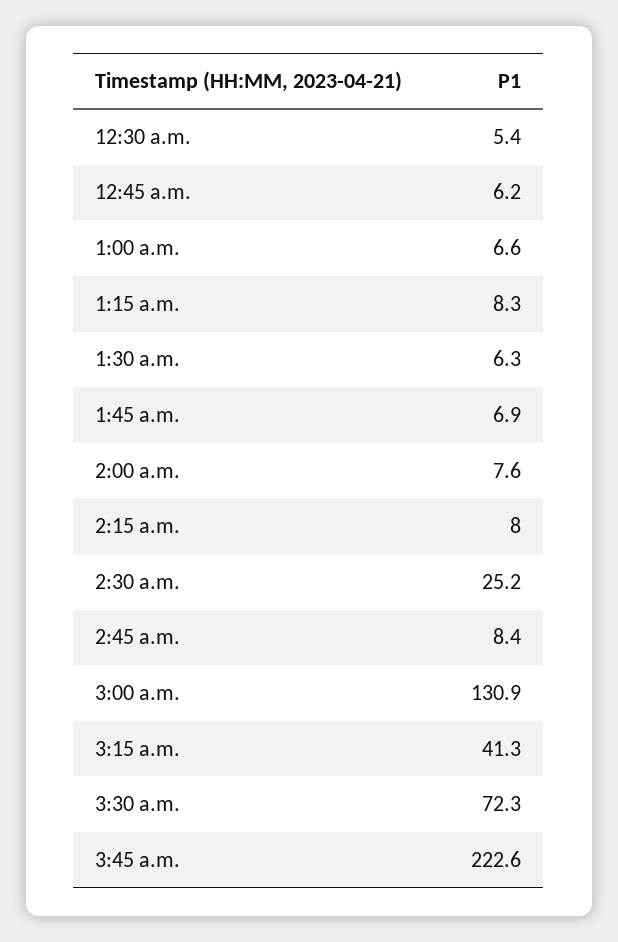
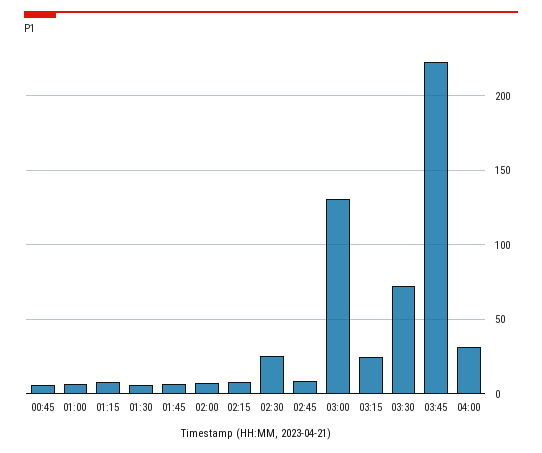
12:30 a.m.: 5.4 -> none
3:15 a.m.: 41.3 -> 25
04:00: none -> 30

